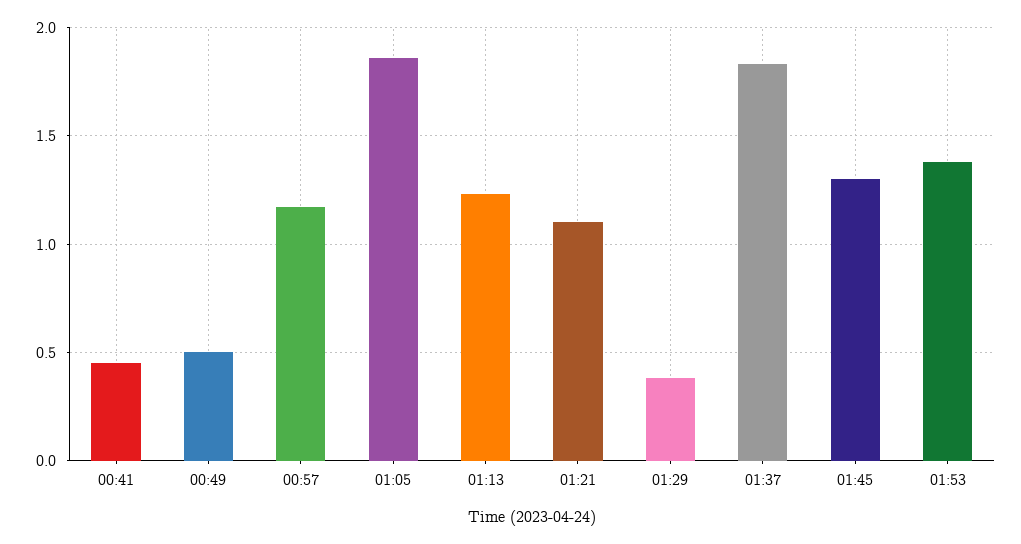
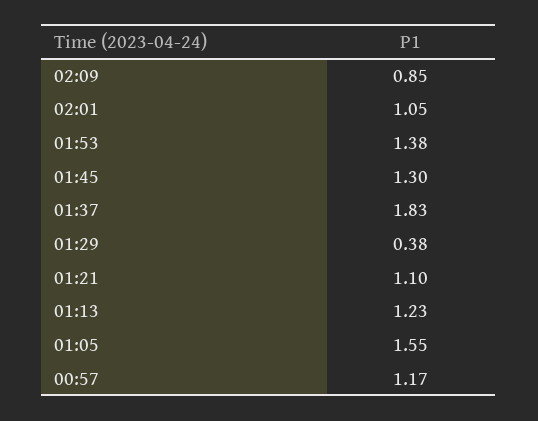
00:41: 0.45 -> none
00:49: 0.5 -> none
01:05: 1.85 -> 1.55
02:09: none -> 0.85
02:01: none -> 1.05

